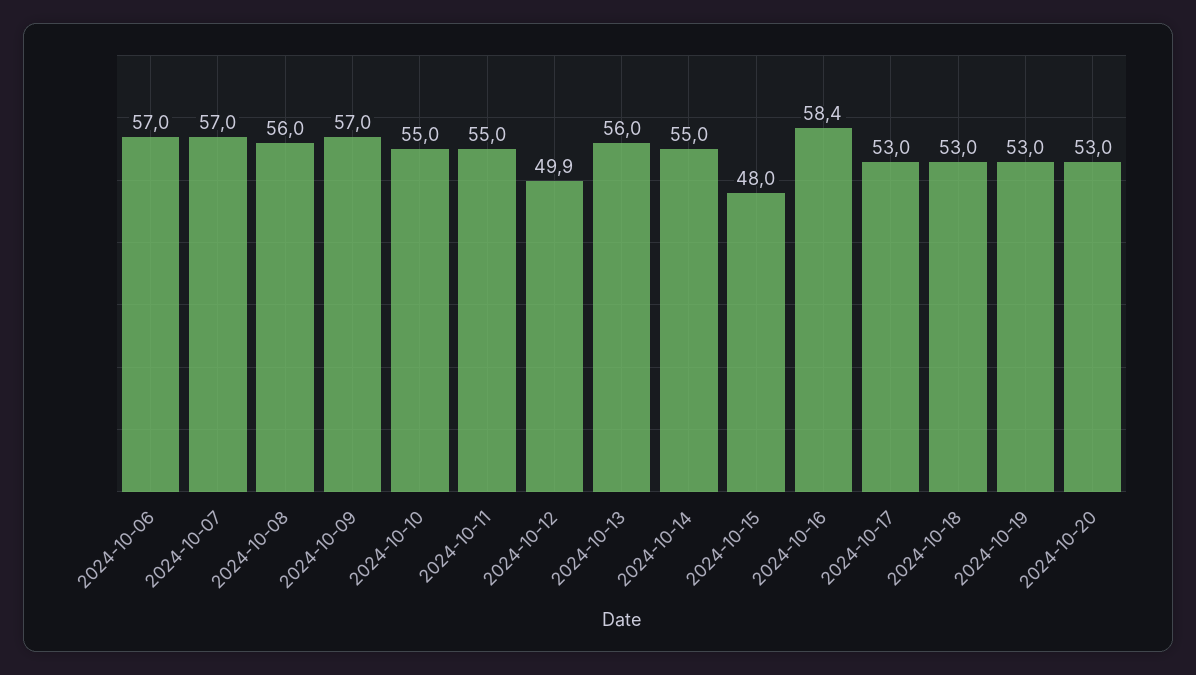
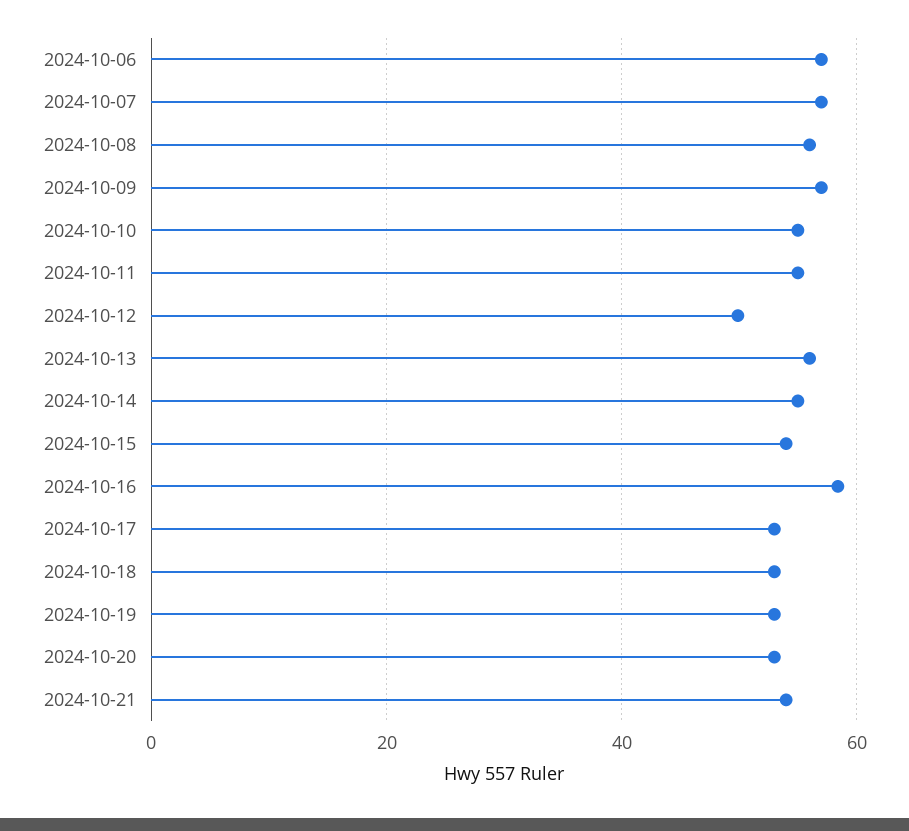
2024-10-15: 48 -> 54
2024-10-21: none -> 54

